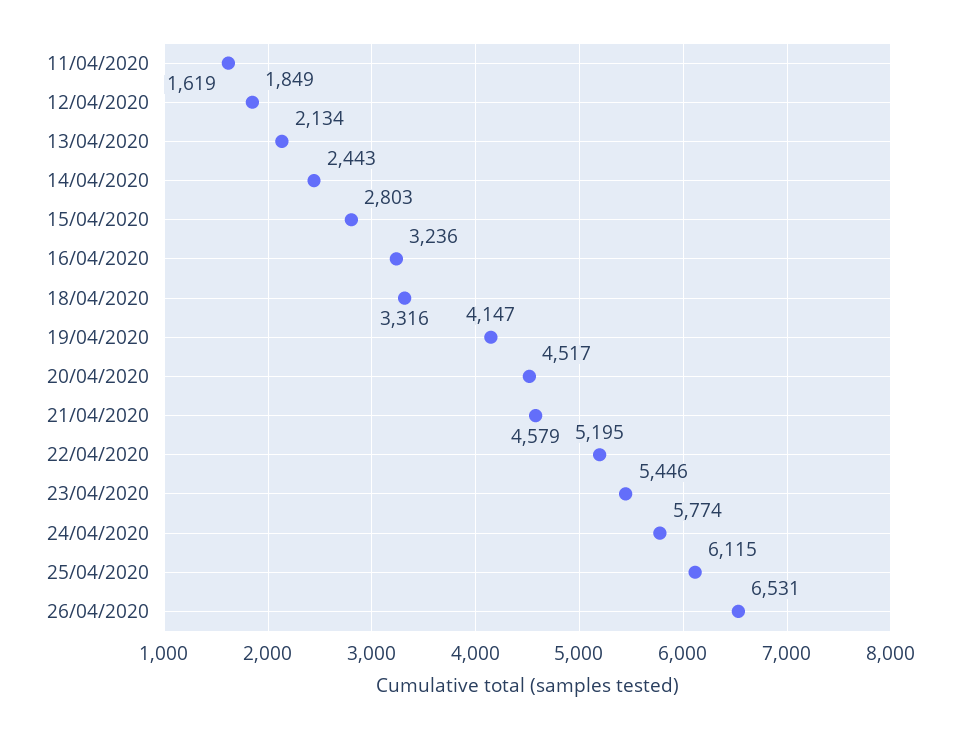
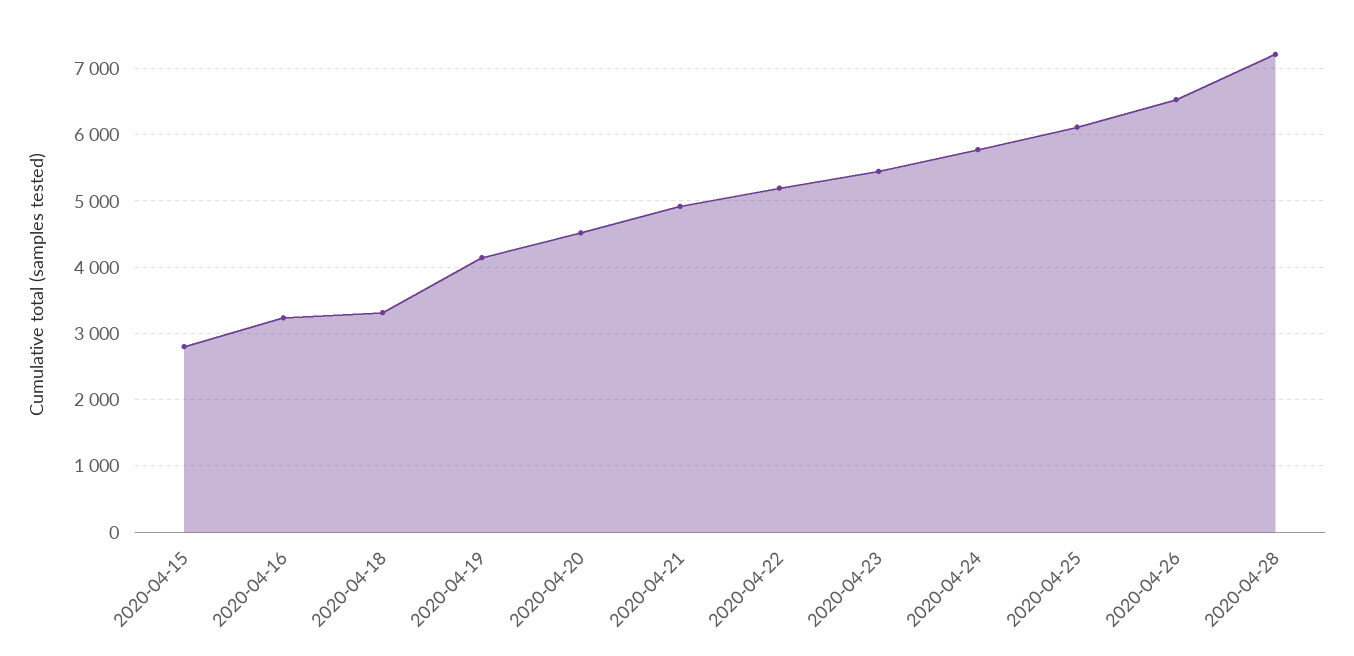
11/04/2020: 1619 -> none
12/04/2020: 1849 -> none
13/04/2020: 2134 -> none
14/04/2020: 2443 -> none
21/04/2020: 4579 -> 4900
2020-04-28: none -> 7200

